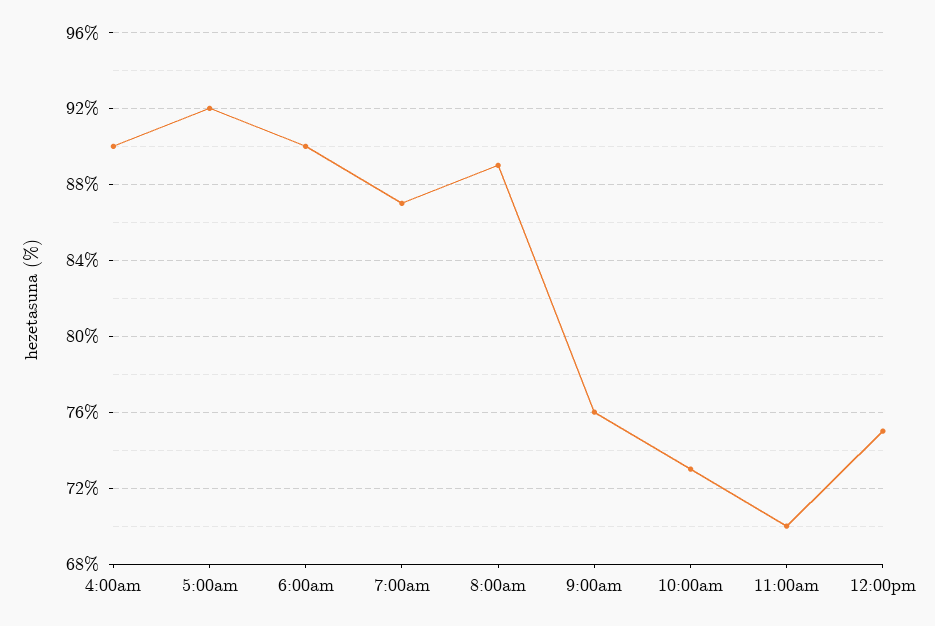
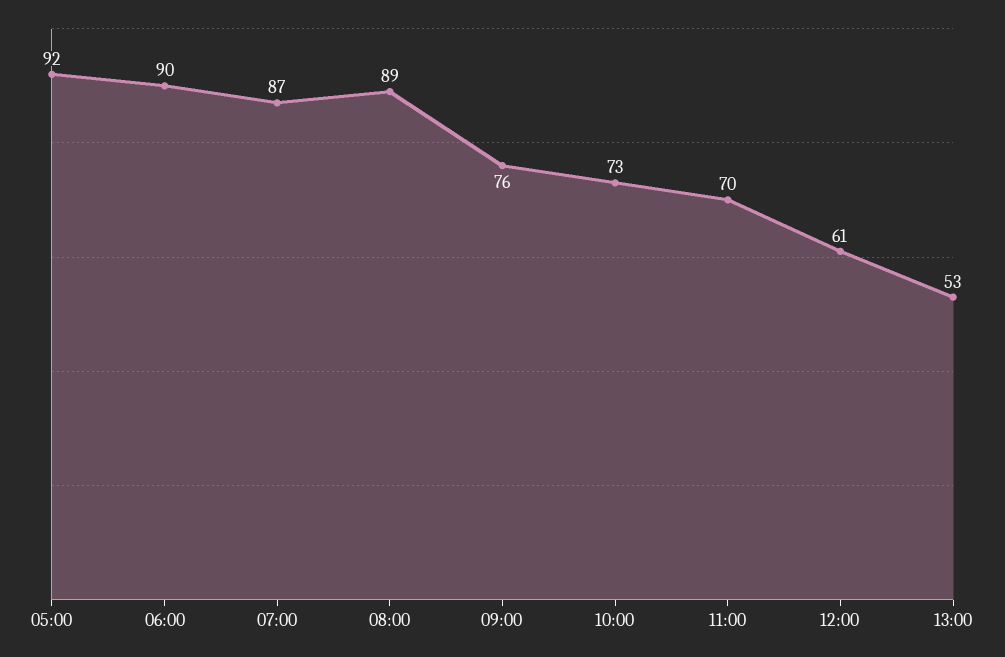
4:00am: 90 -> none
12:00pm: 75 -> 61
13:00: none -> 53

